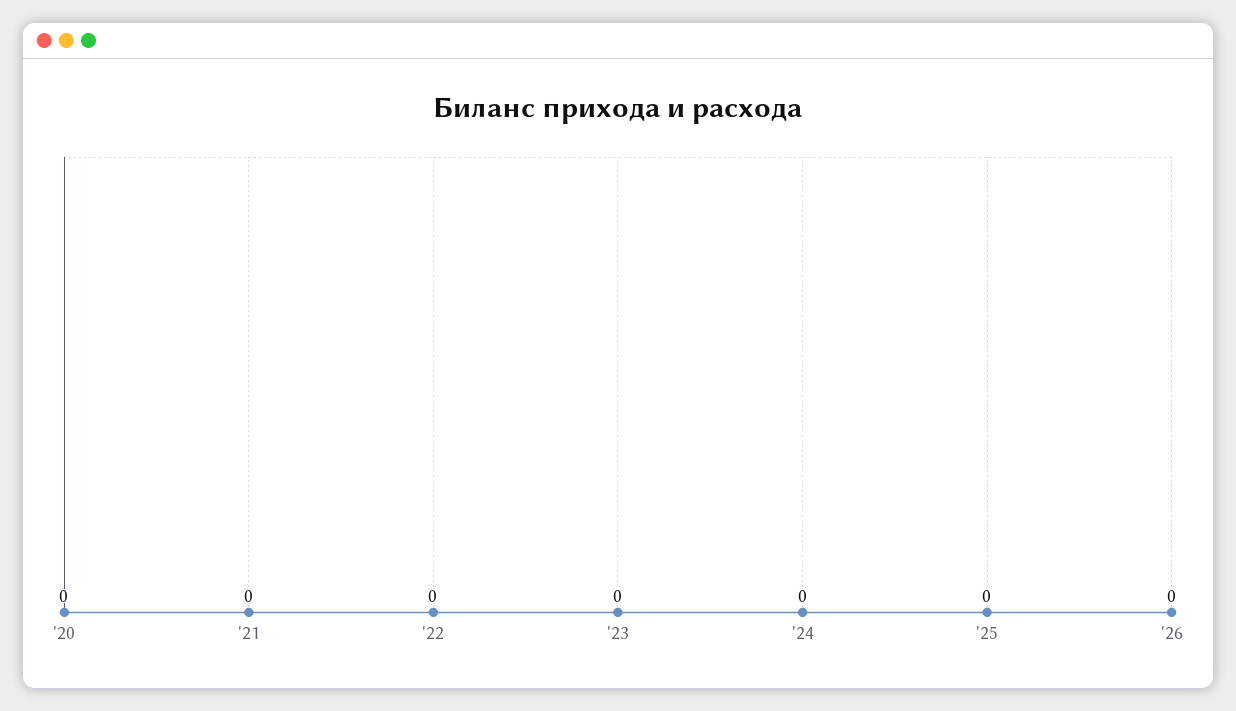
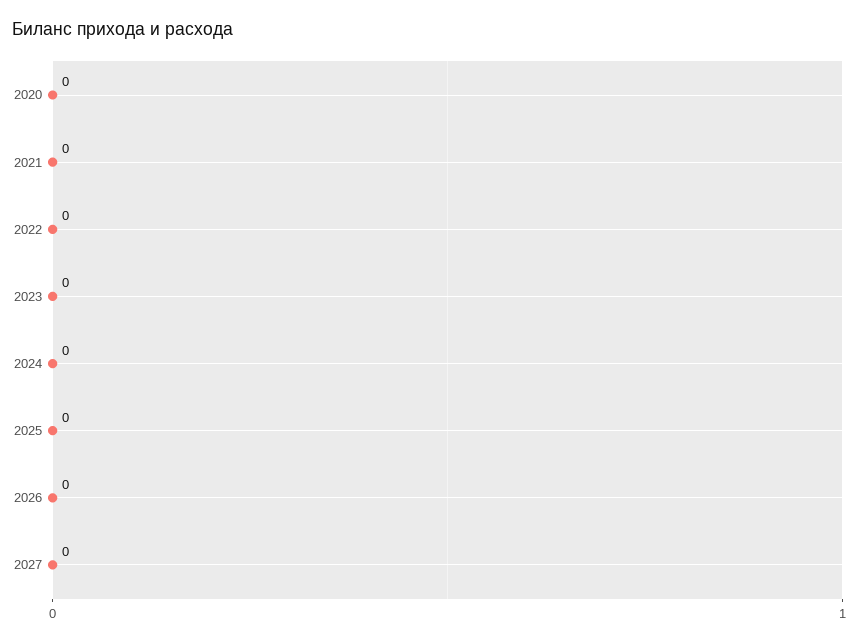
2027: none -> 0

